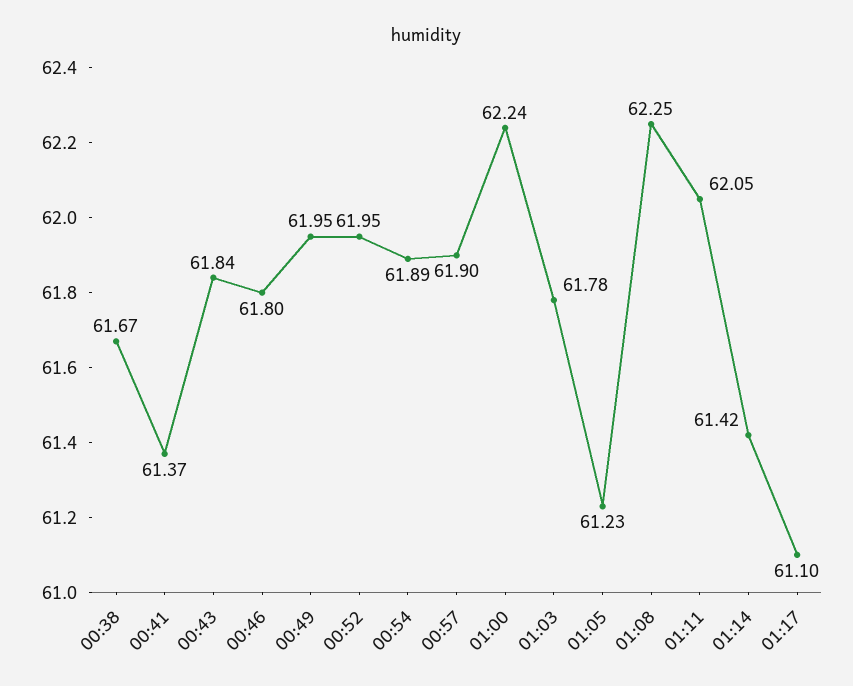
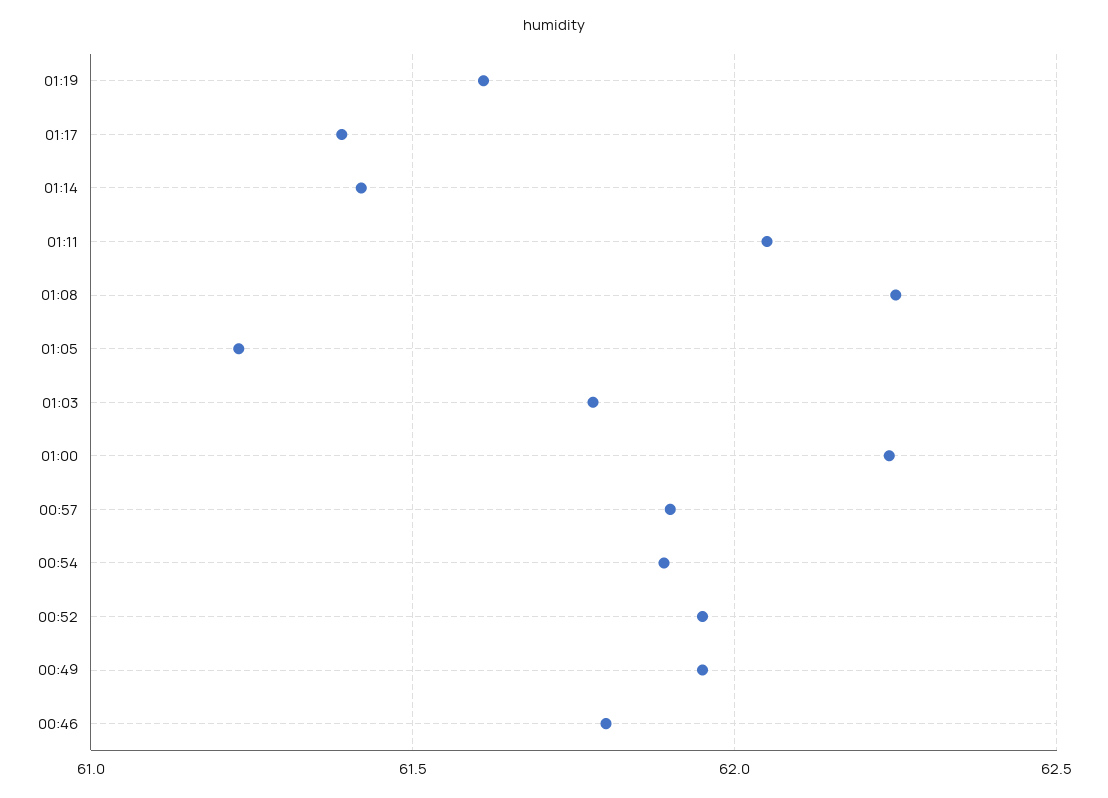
00:38: 61.67 -> none
00:41: 61.37 -> none
00:43: 61.84 -> none
01:17: 61.1 -> 61.4
01:19: none -> 61.6

